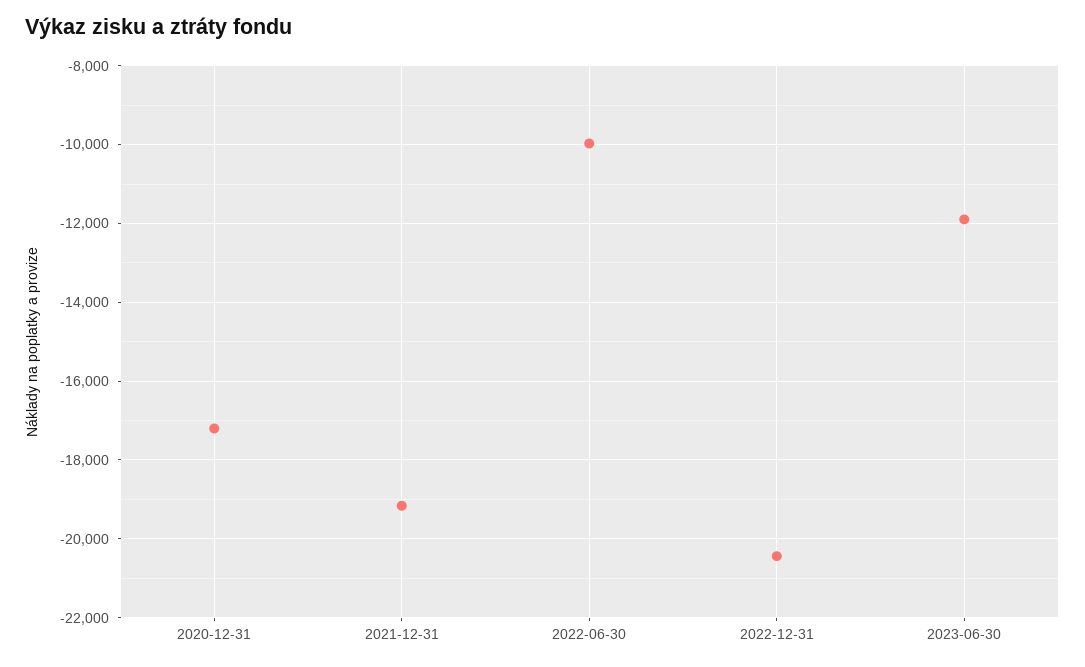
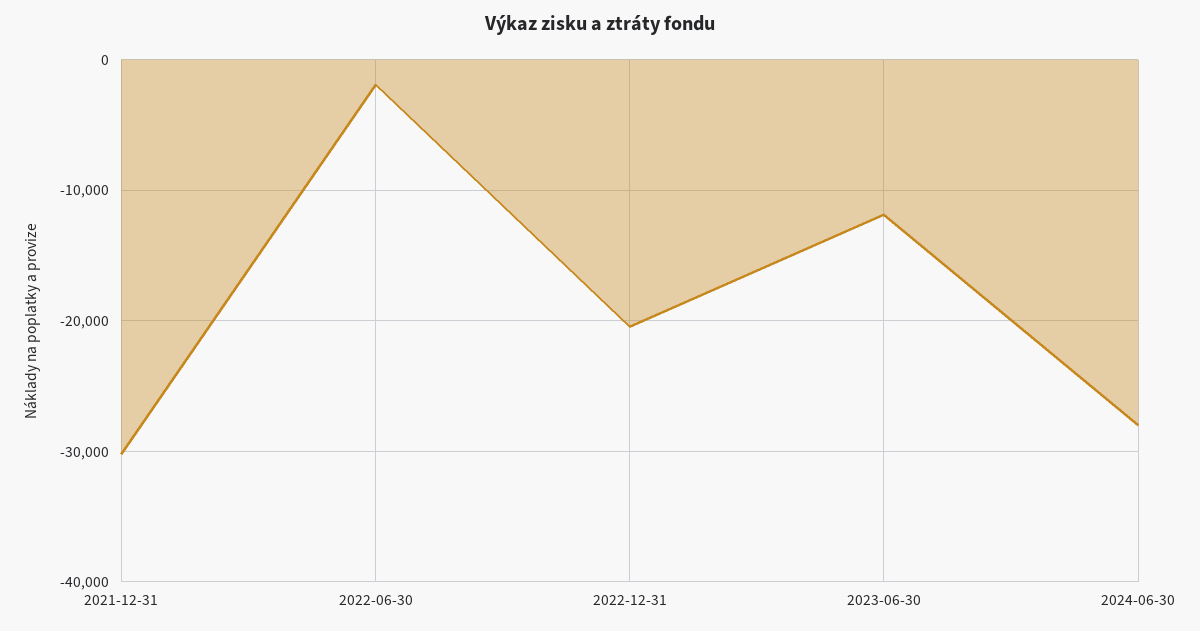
2020-12-31: -17200 -> none
2021-12-31: -19200 -> -30000
2022-06-30: -10000 -> -2000
2024-06-30: none -> -28000

